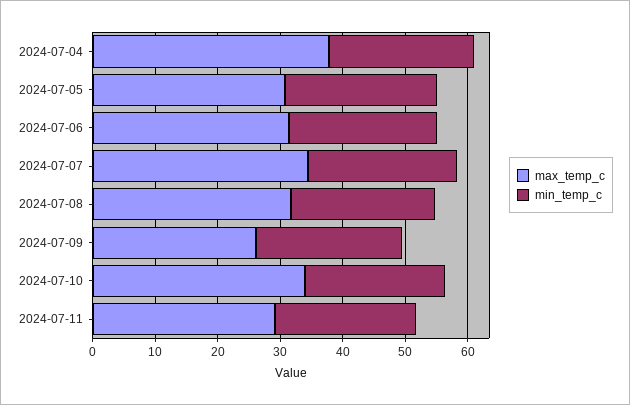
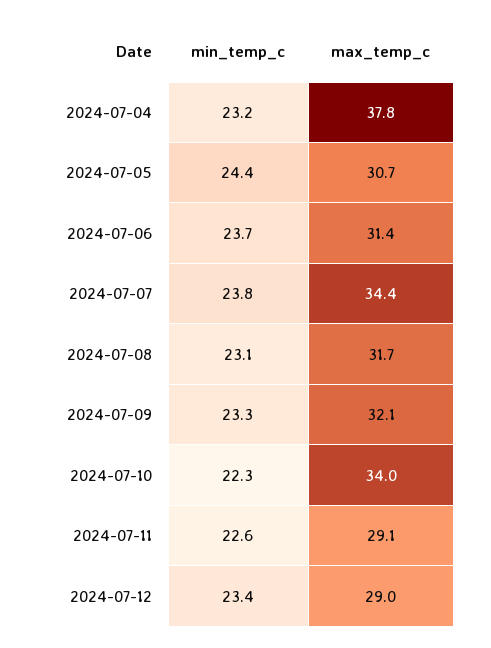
max_temp_c, 2024-07-09: 26 -> 32.1
min_temp_c, 2024-07-12: none -> 23.4
max_temp_c, 2024-07-12: none -> 29

